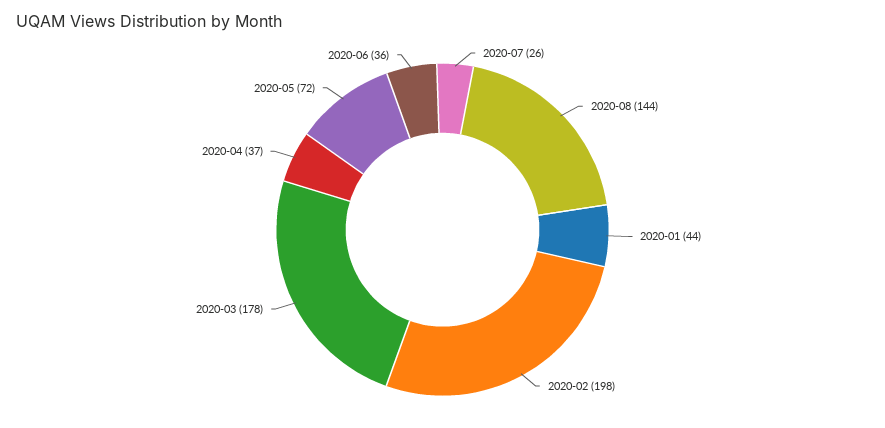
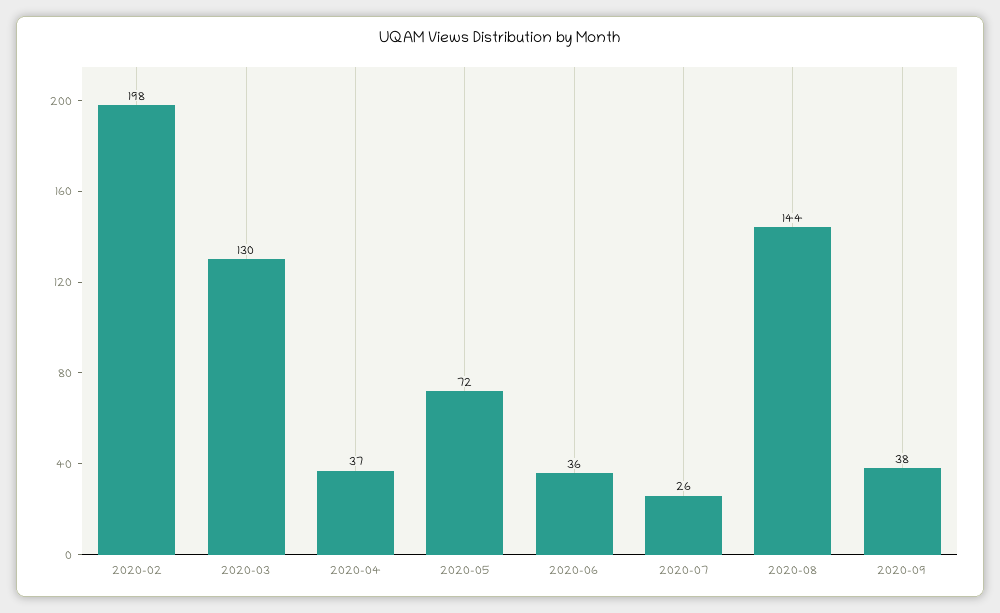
2020-01: 44 -> none
2020-03: 178 -> 130
2020-09: none -> 38

